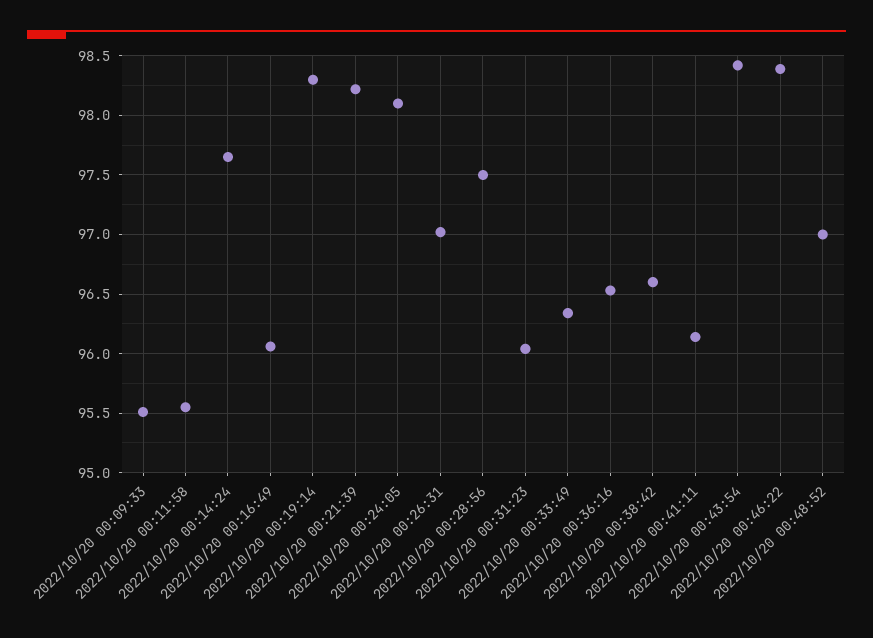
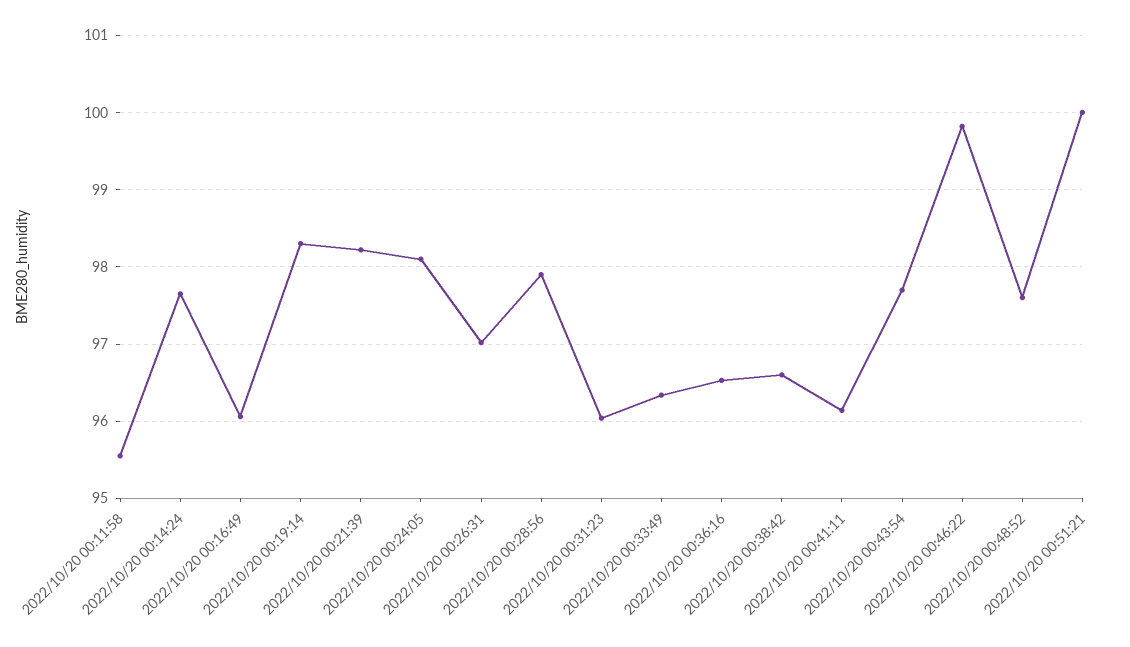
2022/10/20 00:09:33: 95.5 -> none
2022/10/20 00:28:56: 97.5 -> 97.9
2022/10/20 00:43:54: 98.4 -> 97.7
2022/10/20 00:46:22: 98.4 -> 99.8
2022/10/20 00:48:52: 97 -> 97.6
2022/10/20 00:51:21: none -> 100

